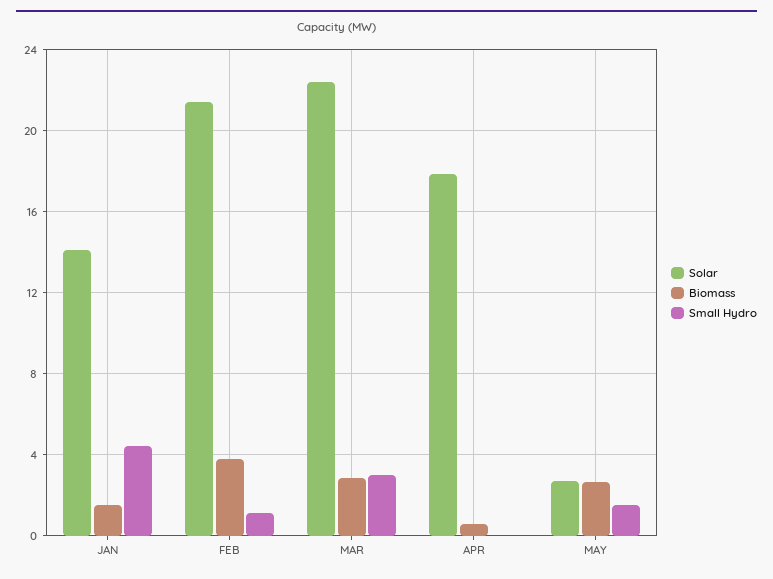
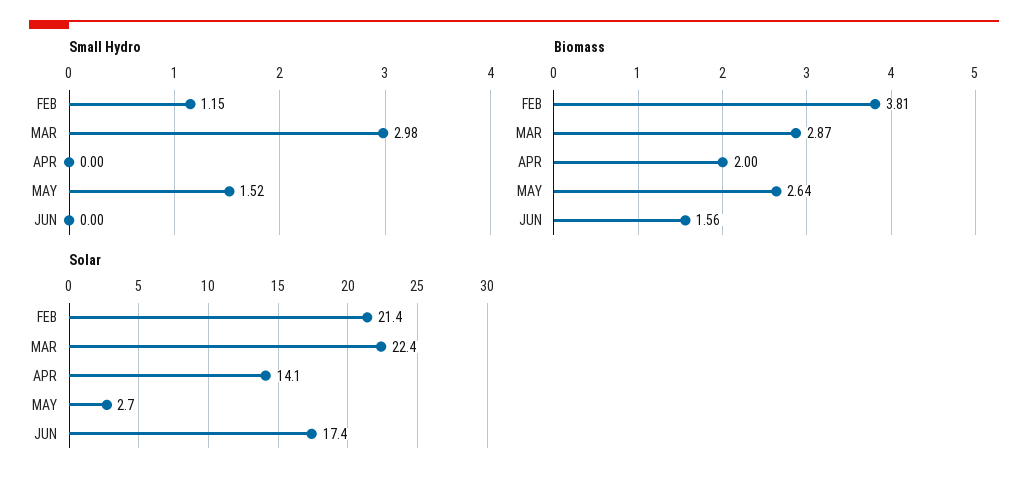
Solar, JAN: 14 -> none
Biomass, JAN: 1.5 -> none
Small Hydro, JAN: 4.5 -> none
Solar, APR: 18 -> 14.1
Biomass, APR: 0.5 -> 2
Small Hydro, JUN: none -> 0
Biomass, JUN: none -> 1.56
Solar, JUN: none -> 17.4

